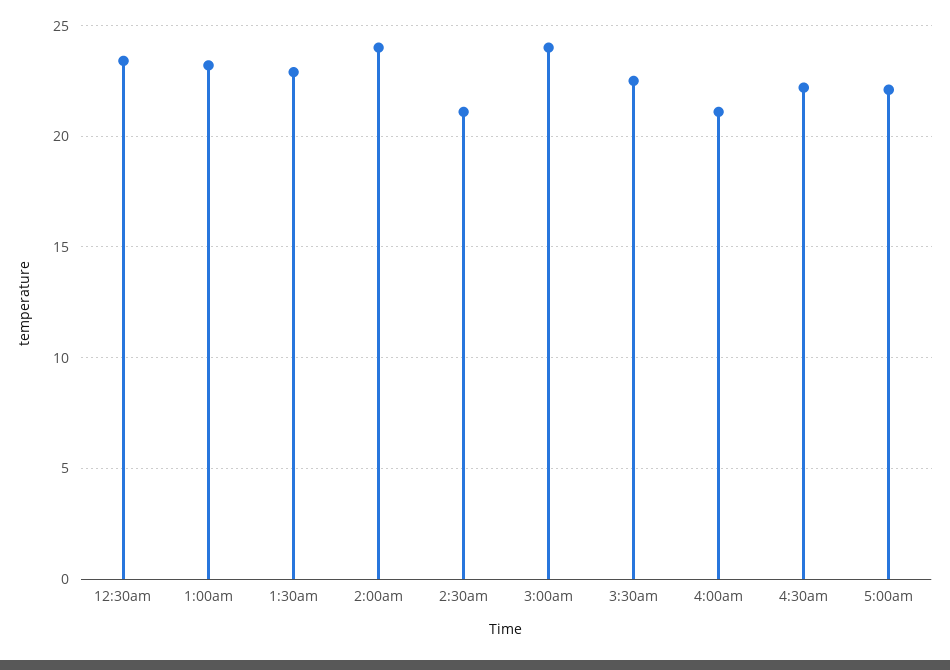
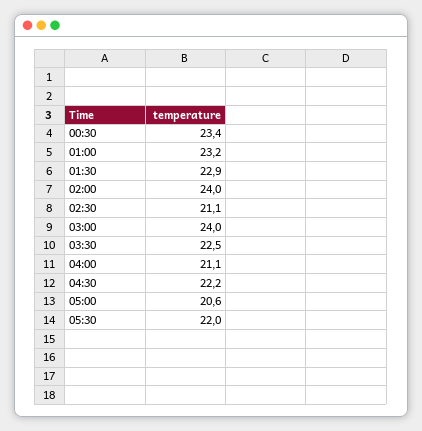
5:00am: 22 -> 20.6
05:30: none -> 22

